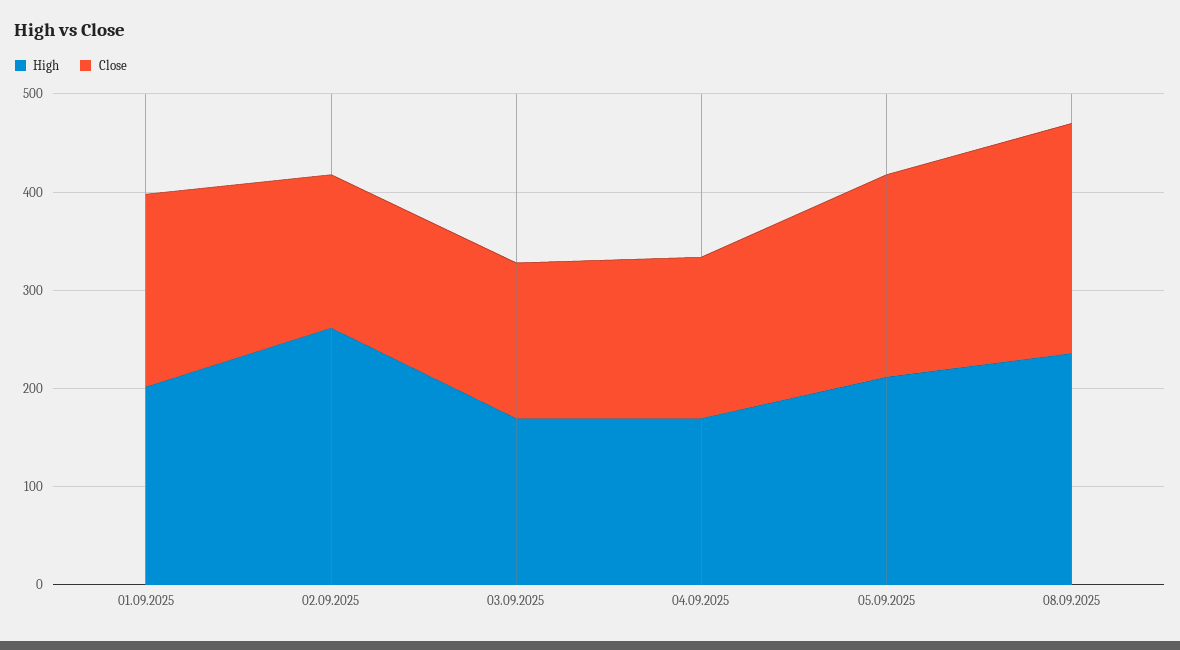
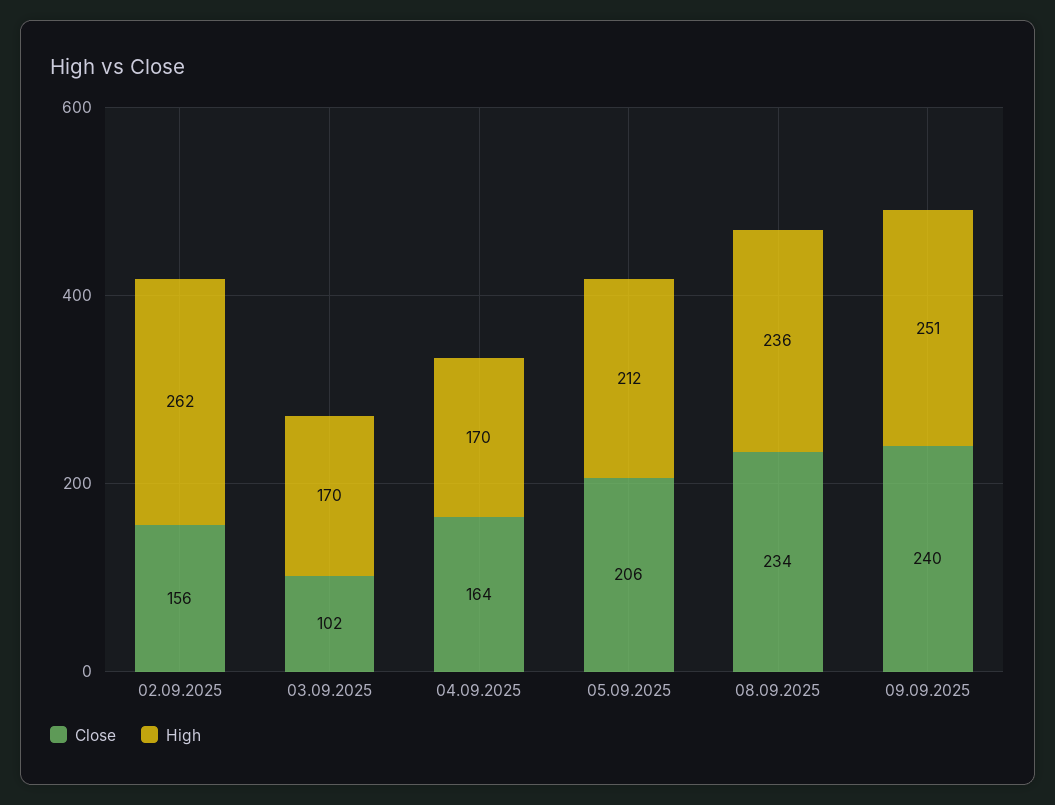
High, 01.09.2025: 200 -> none
Close, 01.09.2025: 200 -> none
Close, 03.09.2025: 160 -> 102
Close, 09.09.2025: none -> 240
High, 09.09.2025: none -> 251

